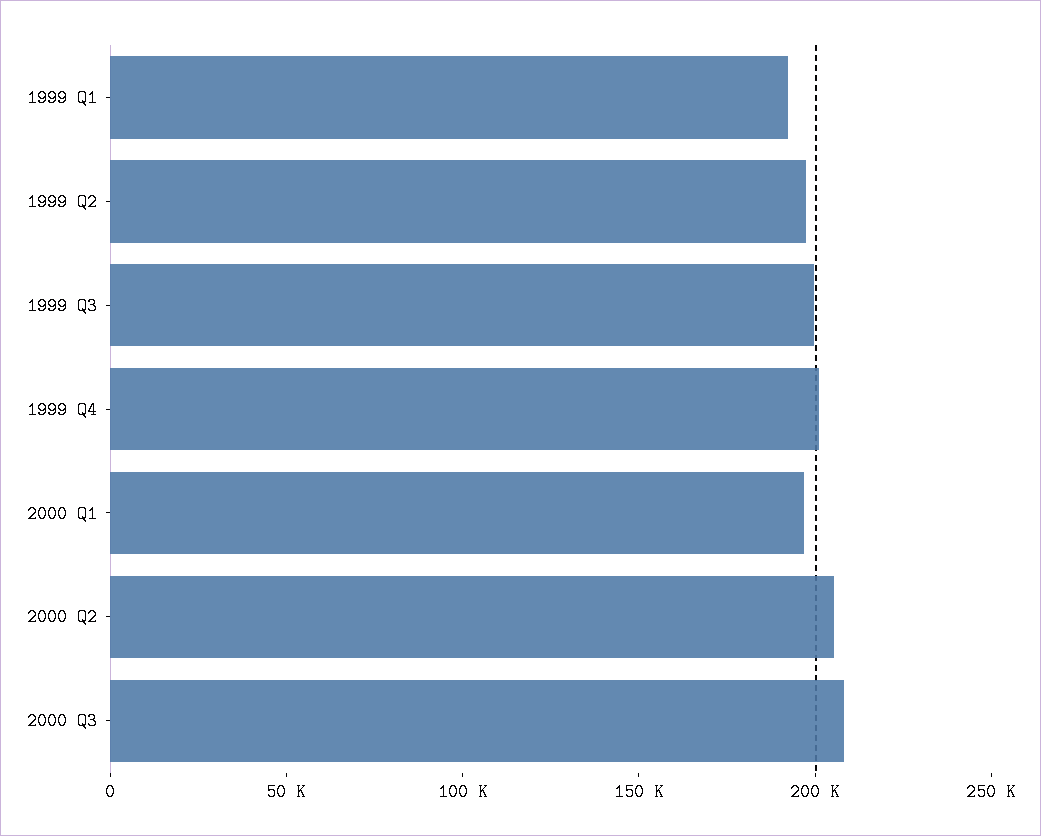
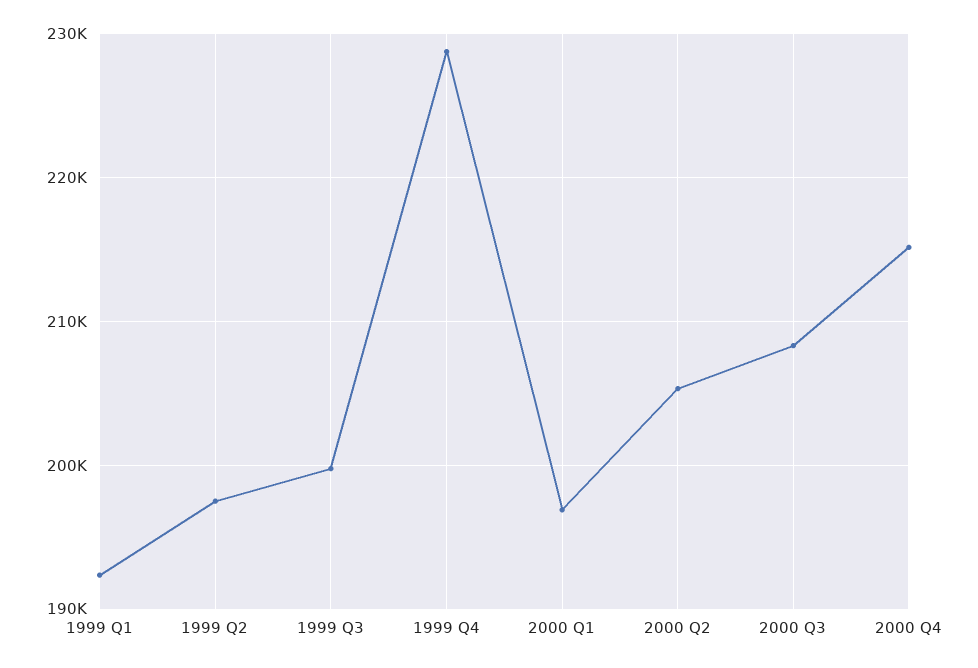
1999 Q4: 200000 -> 229000
2000 Q4: none -> 215000

